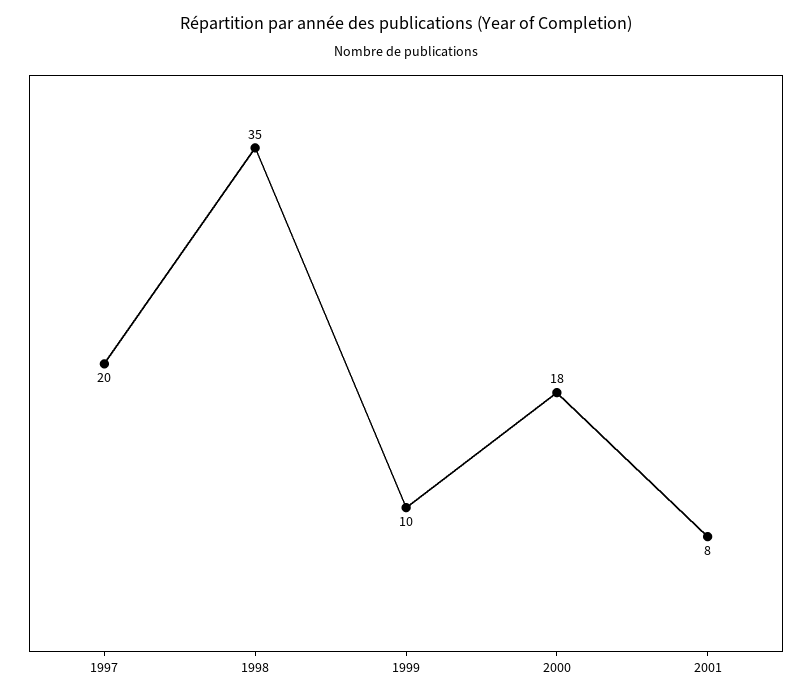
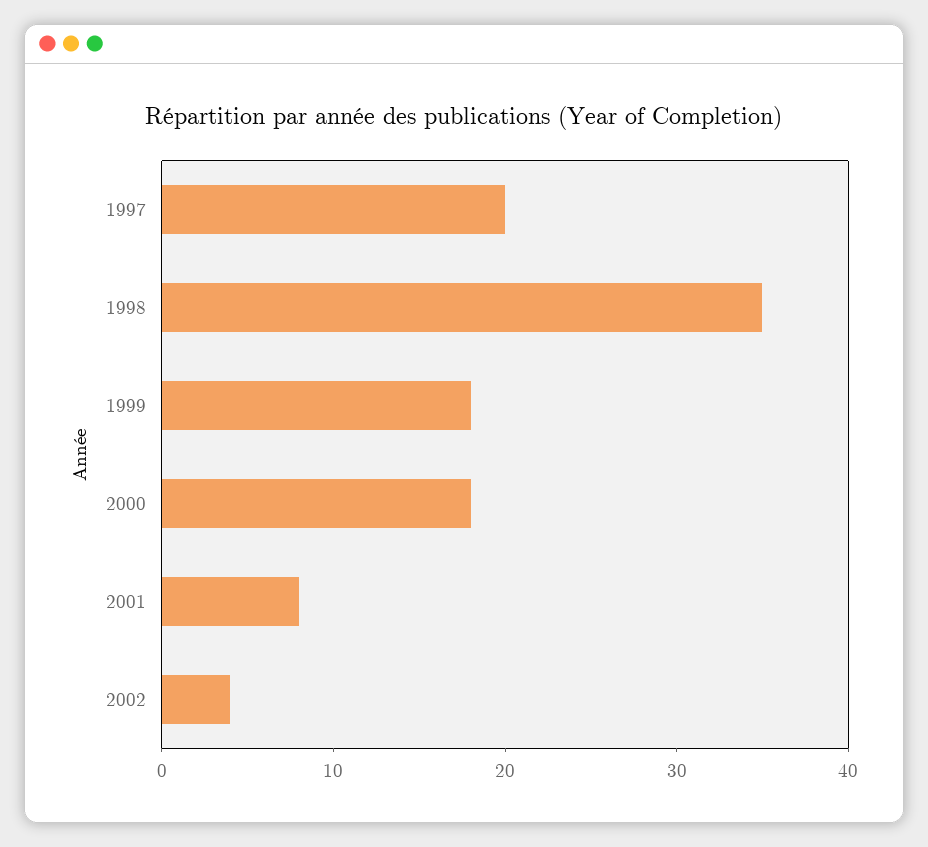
1999: 10 -> 18
2002: none -> 4

